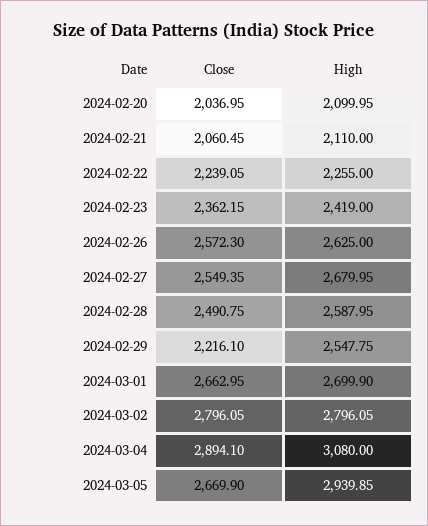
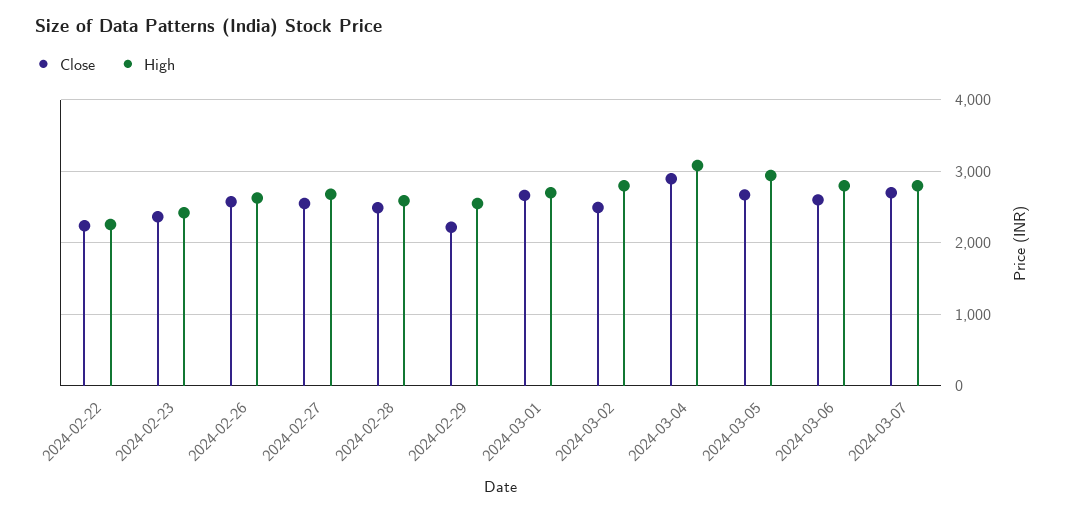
Close, 2024-02-20: 2036.95 -> none
High, 2024-02-20: 2099.95 -> none
Close, 2024-02-21: 2060.45 -> none
High, 2024-02-21: 2110 -> none
Close, 2024-03-02: 2796.05 -> 2500
Close, 2024-03-06: none -> 2600
High, 2024-03-06: none -> 2800
Close, 2024-03-07: none -> 2700
High, 2024-03-07: none -> 2800

